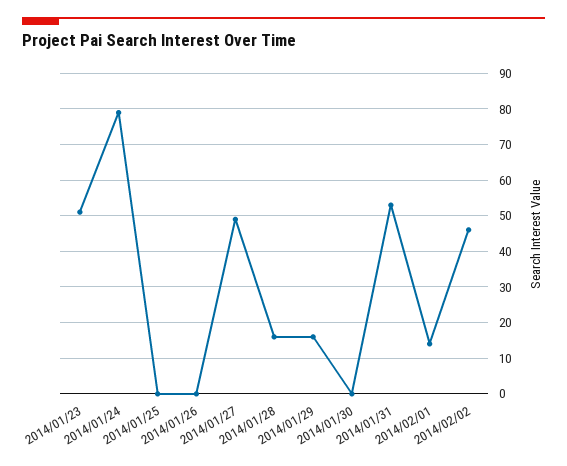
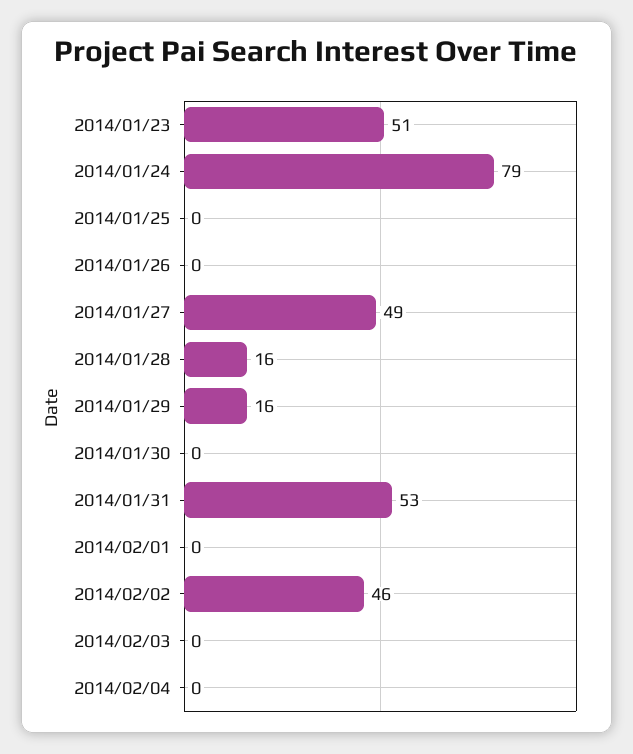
2014/02/01: 15 -> 0
2014/02/03: none -> 0
2014/02/04: none -> 0

